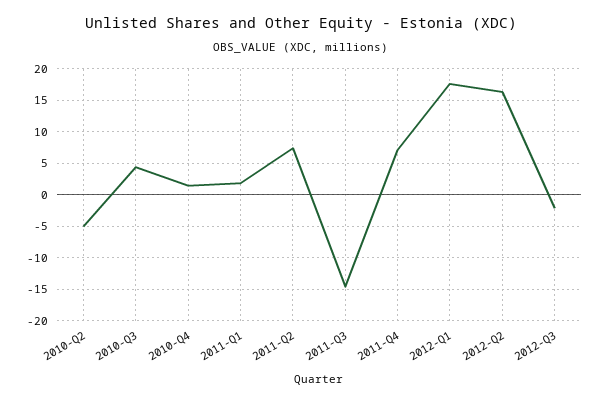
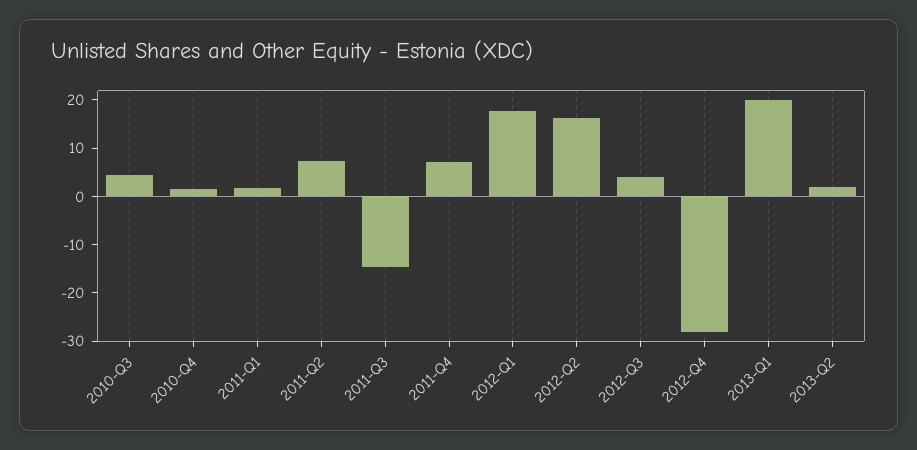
2010-Q2: -5 -> none
2012-Q3: -2 -> 4
2012-Q4: none -> -28
2013-Q1: none -> 20
2013-Q2: none -> 2

